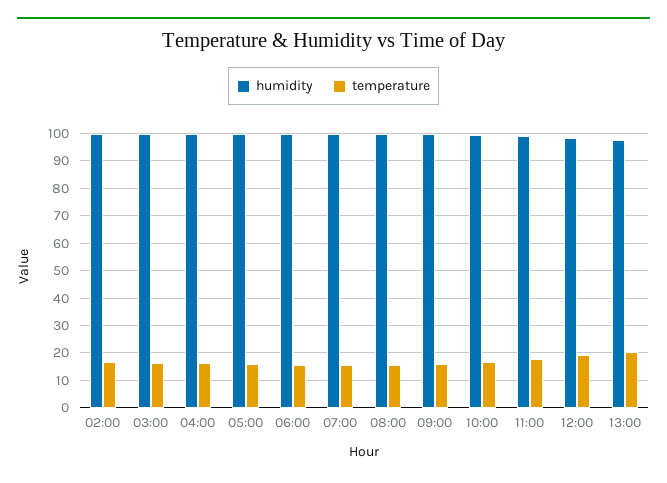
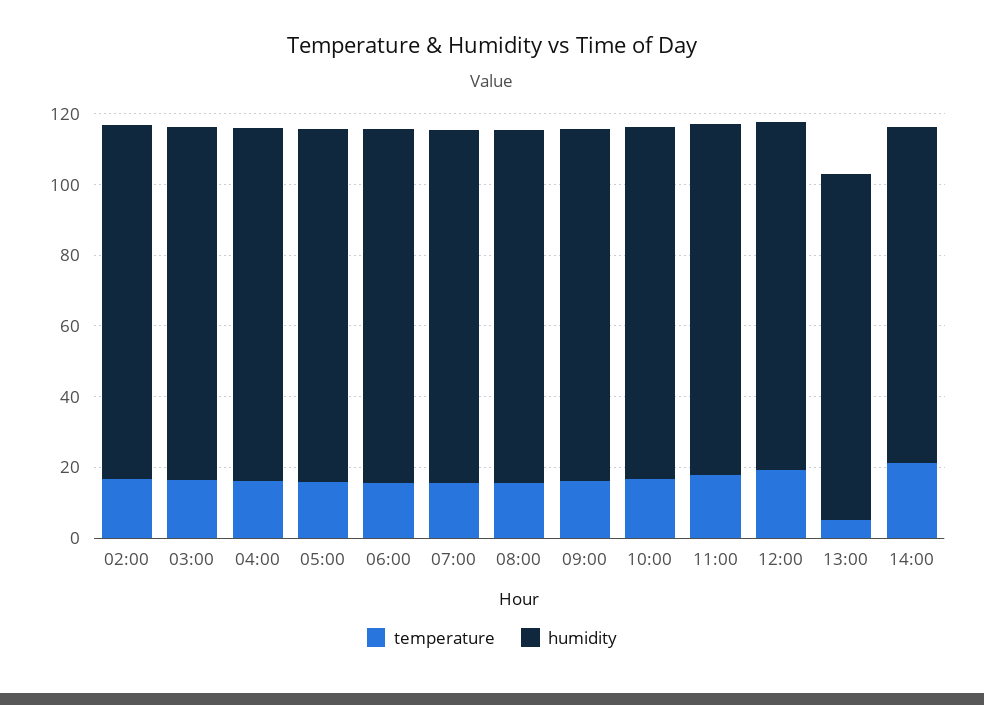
temperature, 13:00: 20 -> 5
temperature, 14:00: none -> 20
humidity, 14:00: none -> 95

